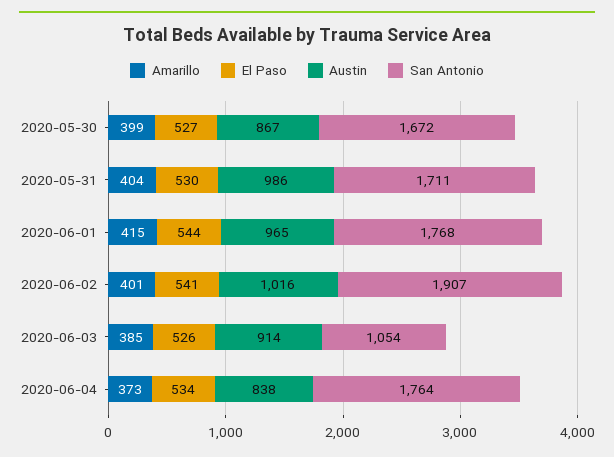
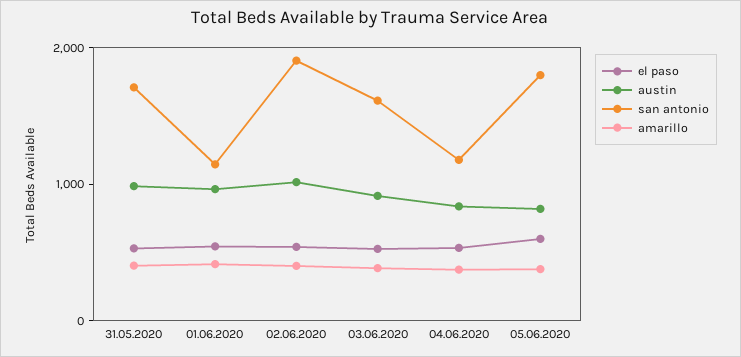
Amarillo, 2020-05-30: 399 -> none
El Paso, 2020-05-30: 527 -> none
Austin, 2020-05-30: 867 -> none
San Antonio, 2020-05-30: 1672 -> none
San Antonio, 2020-06-01: 1768 -> 1200
San Antonio, 2020-06-03: 1054 -> 1600
San Antonio, 2020-06-04: 1764 -> 1200
El Paso, 05.06.2020: none -> 600
Austin, 05.06.2020: none -> 800
San Antonio, 05.06.2020: none -> 1800
Amarillo, 05.06.2020: none -> 400

